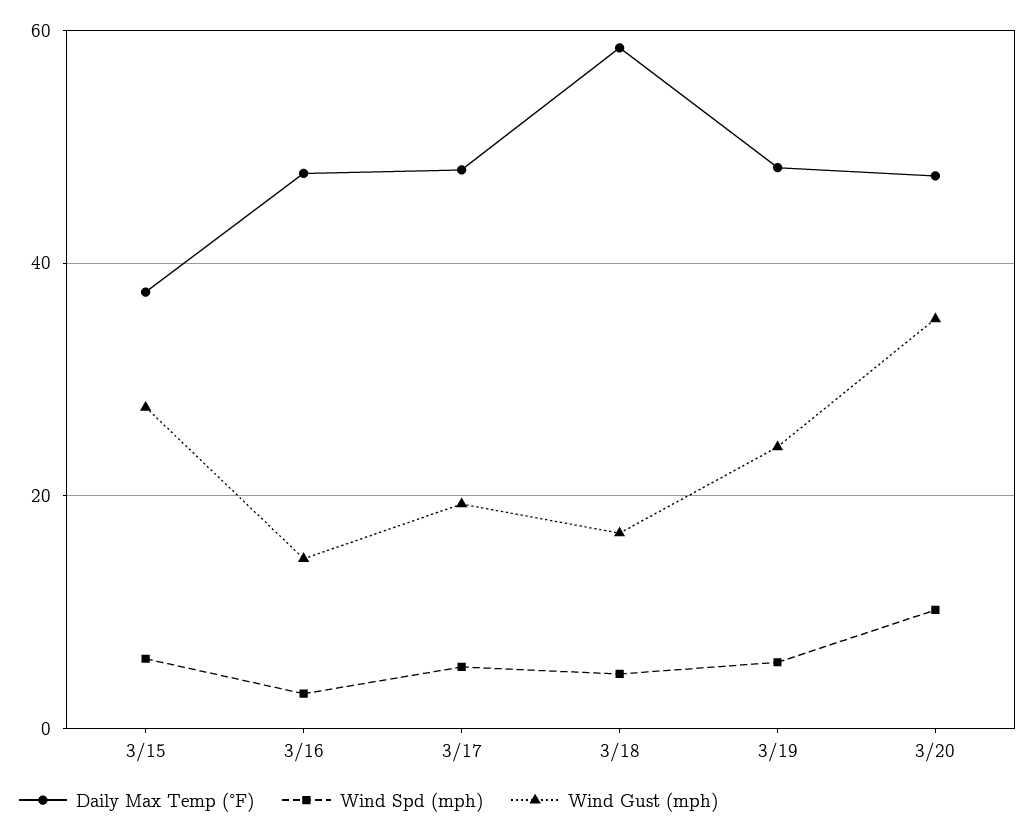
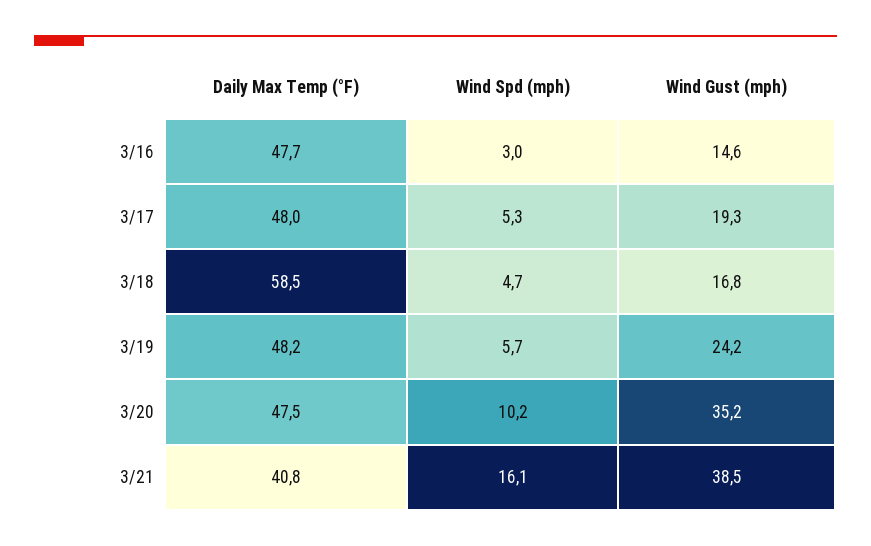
Daily Max Temp (°F), 3/15: 38 -> none
Wind Spd (mph), 3/15: 6 -> none
Wind Gust (mph), 3/15: 28 -> none
Daily Max Temp (°F), 3/21: none -> 40.8
Wind Spd (mph), 3/21: none -> 16.1
Wind Gust (mph), 3/21: none -> 38.5

